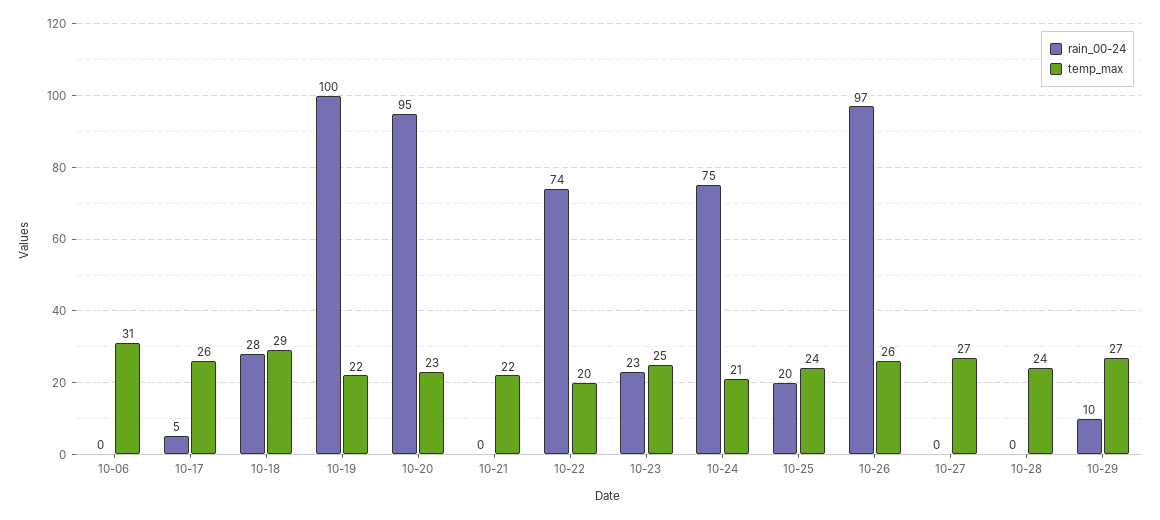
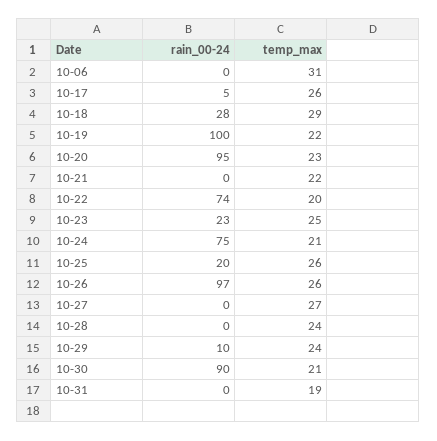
temp_max, 10-25: 24 -> 26
temp_max, 10-29: 27 -> 24
rain_00-24, 10-30: none -> 90
temp_max, 10-30: none -> 21
rain_00-24, 10-31: none -> 0
temp_max, 10-31: none -> 19

